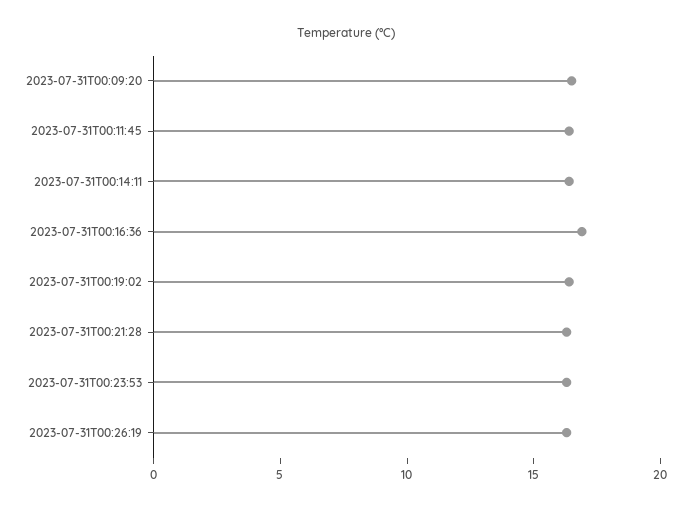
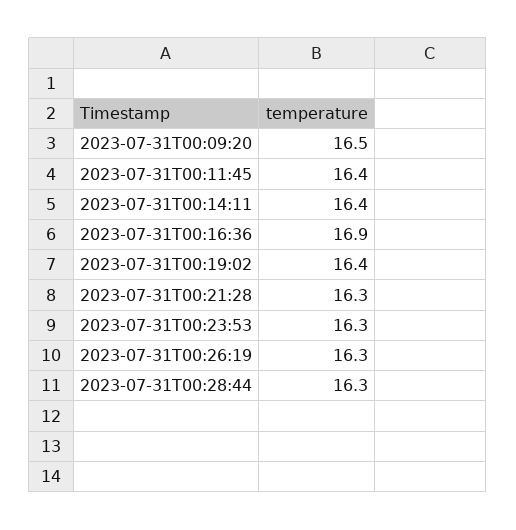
2023-07-31T00:28:44: none -> 16.3

